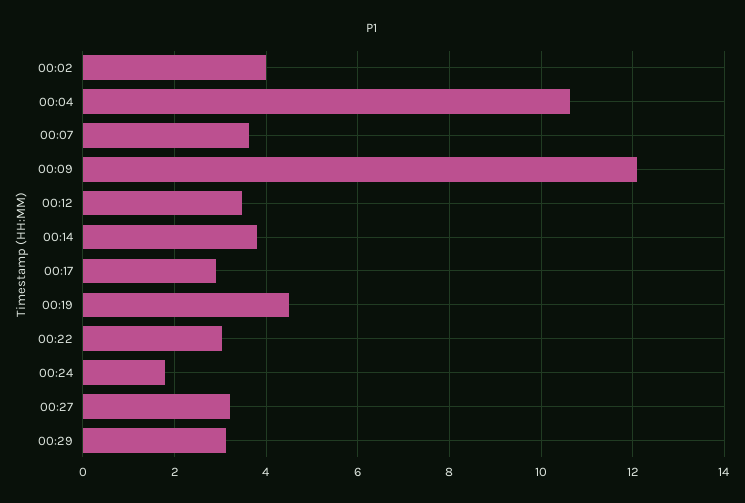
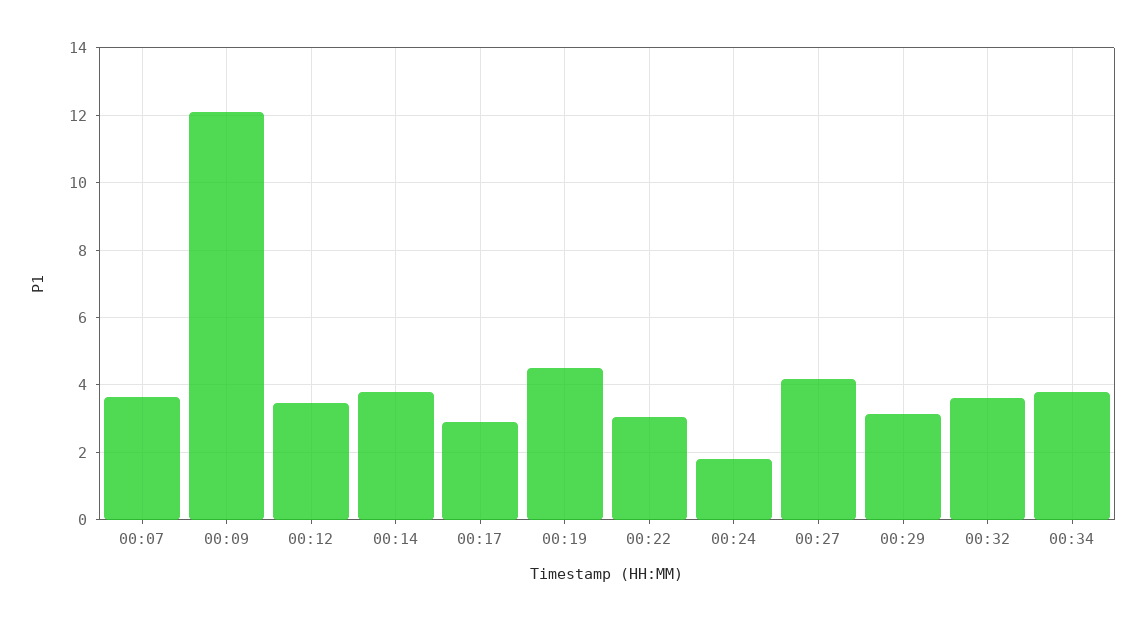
00:02: 4 -> none
00:04: 10.6 -> none
00:27: 3.2 -> 4.2
00:32: none -> 3.6
00:34: none -> 3.8

